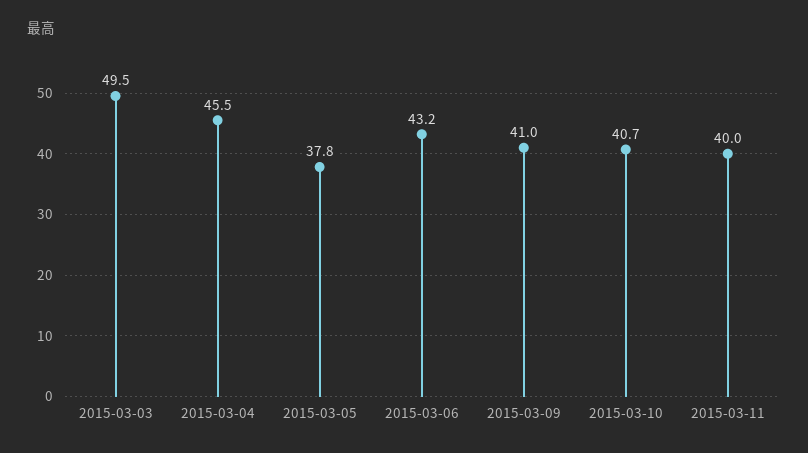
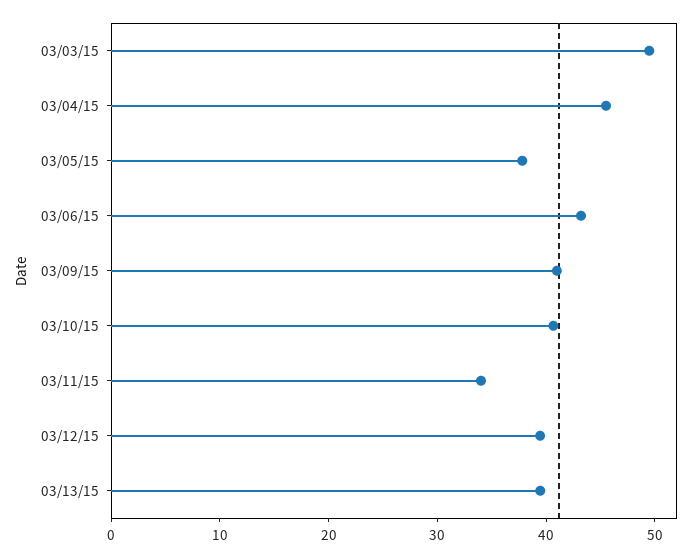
2015-03-11: 40 -> 34
03/12/15: none -> 40
03/13/15: none -> 40

